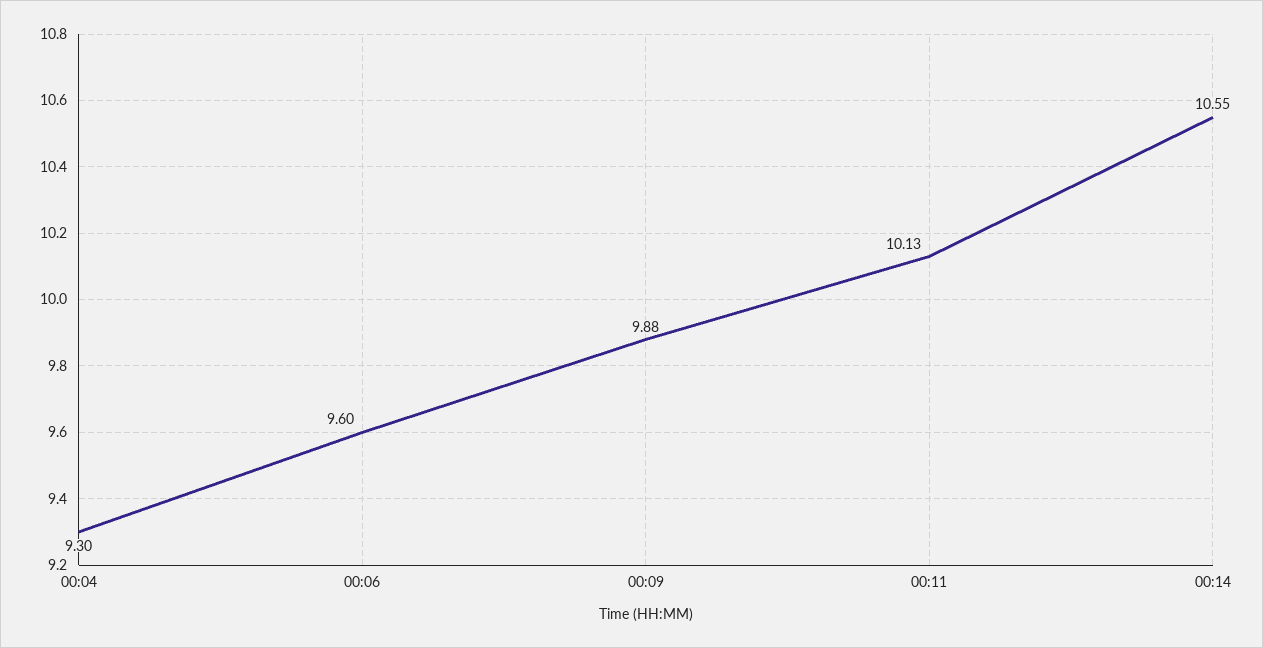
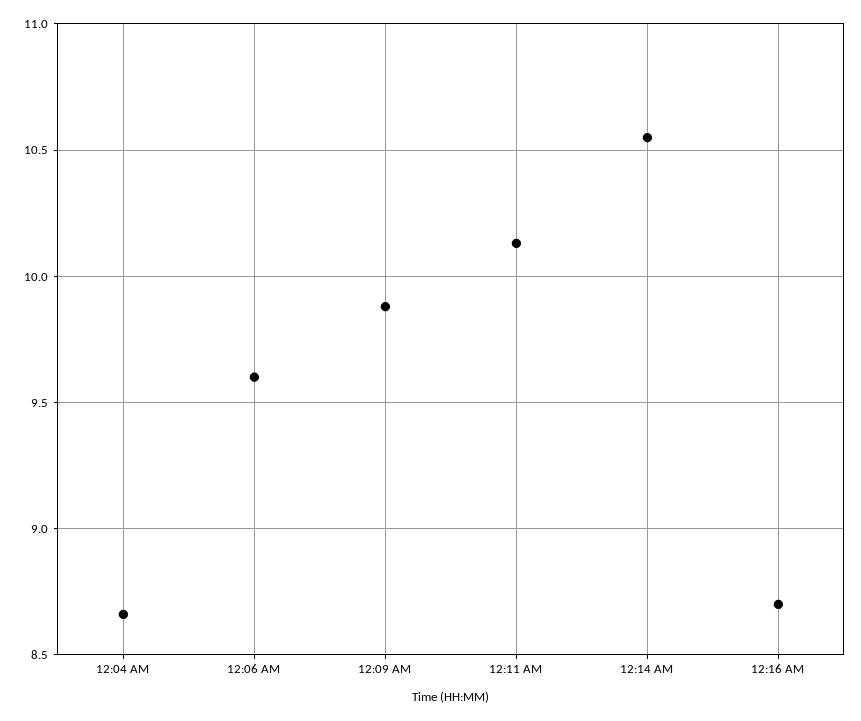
00:04: 9.3 -> 8.65
12:16 AM: none -> 8.7

